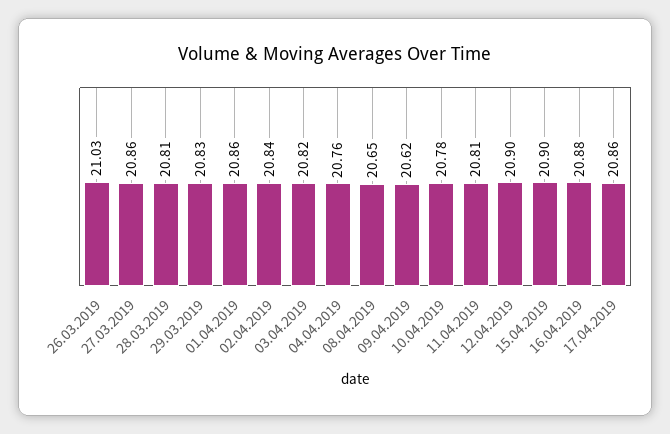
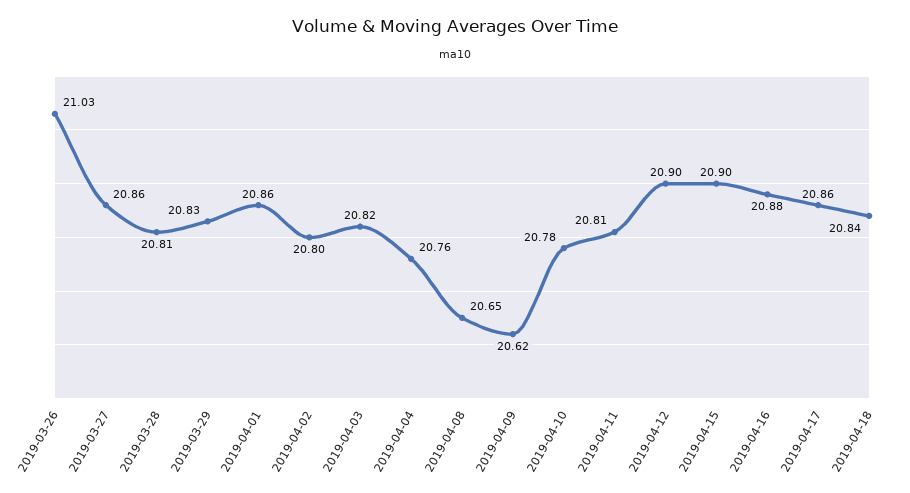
02.04.2019: 20.84 -> 20.8
2019-04-18: none -> 20.84

